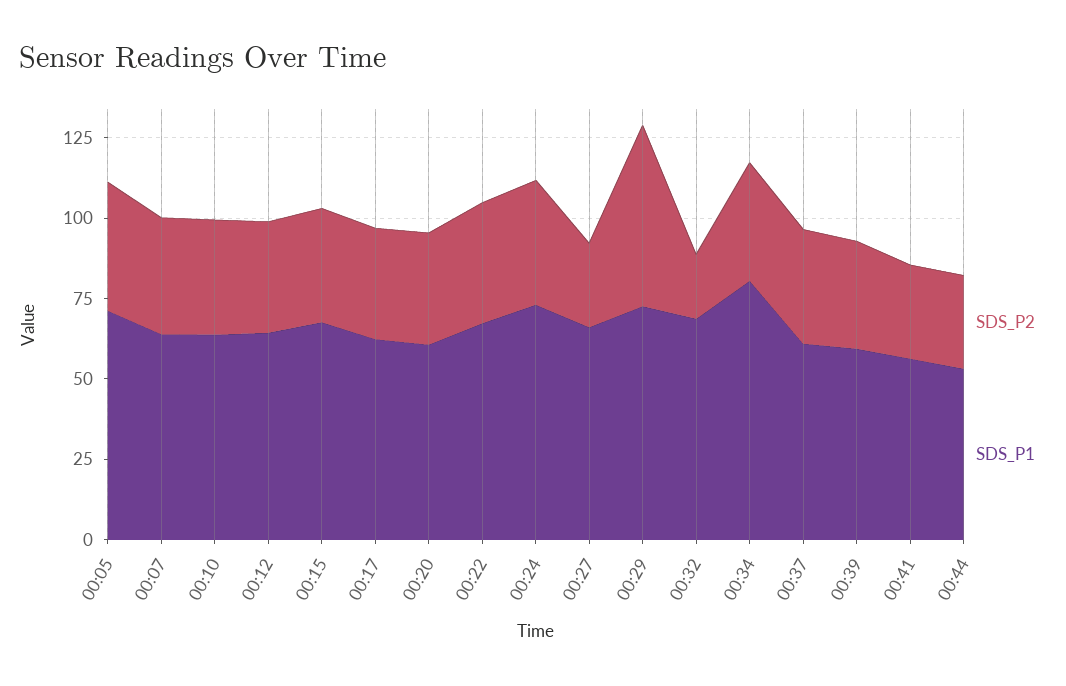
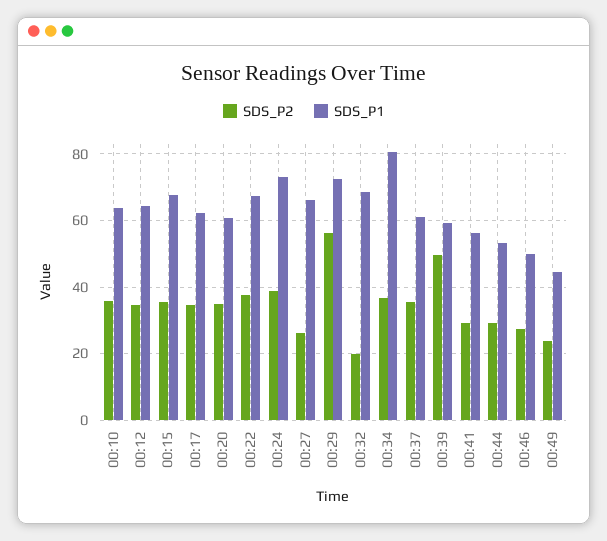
SDS_P2, 00:05: 40 -> none
SDS_P1, 00:05: 70 -> none
SDS_P2, 00:07: 35 -> none
SDS_P1, 00:07: 65 -> none
SDS_P2, 00:39: 35 -> 50
SDS_P2, 00:46: none -> 28
SDS_P1, 00:46: none -> 50
SDS_P2, 00:49: none -> 24
SDS_P1, 00:49: none -> 44

